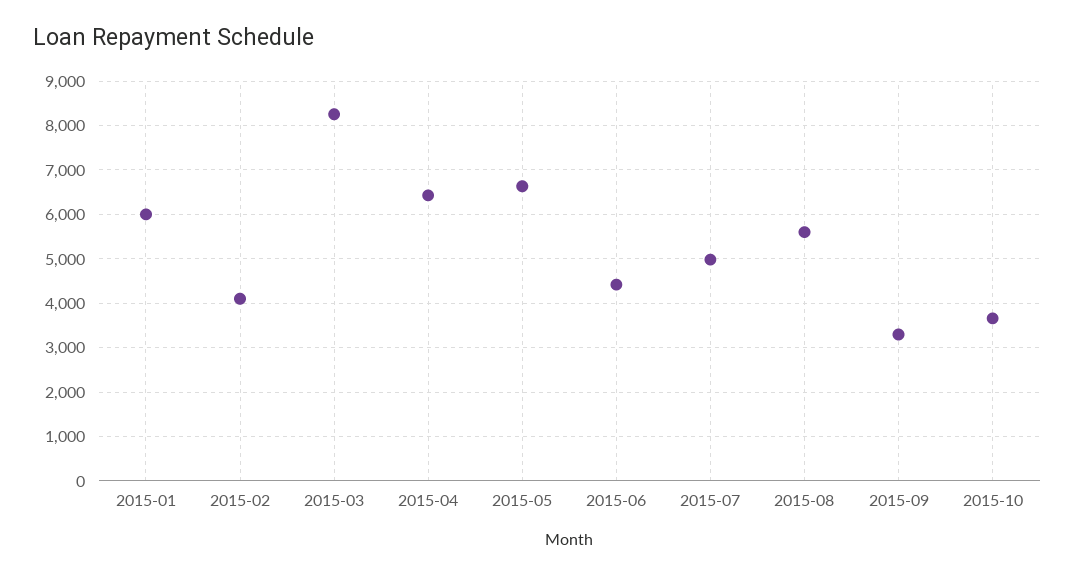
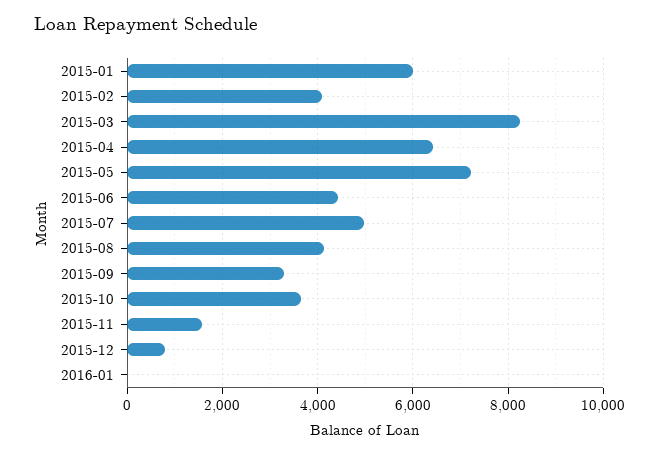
2015-05: 6600 -> 7200
2015-08: 5600 -> 4200
2015-11: none -> 1600
2015-12: none -> 800
2016-01: none -> 0

